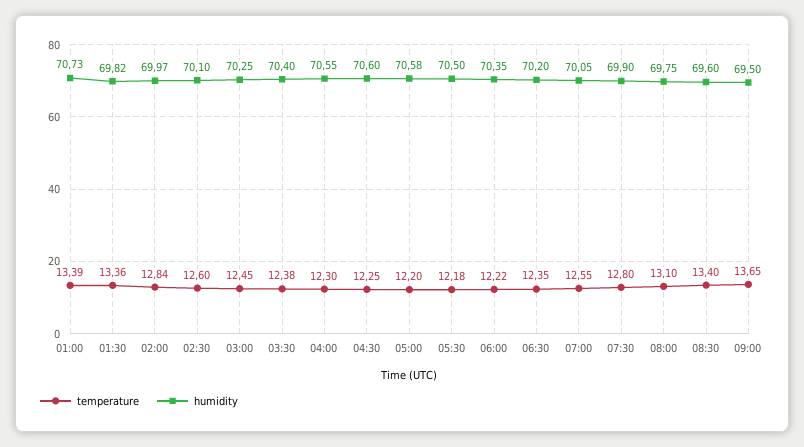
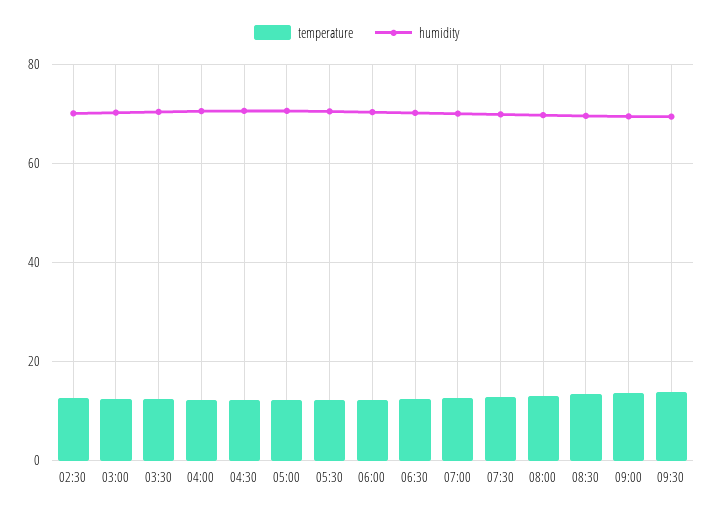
temperature, 01:00: 13.39 -> none
humidity, 01:00: 70.73 -> none
temperature, 01:30: 13.36 -> none
humidity, 01:30: 69.82 -> none
temperature, 02:00: 12.84 -> none
humidity, 02:00: 69.97 -> none
temperature, 09:30: none -> 14
humidity, 09:30: none -> 70

